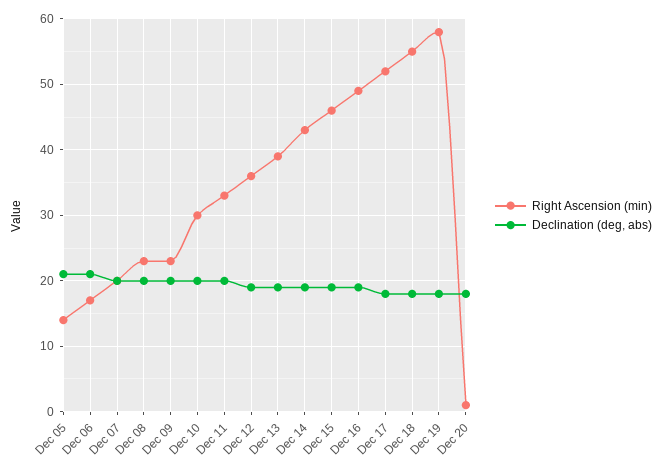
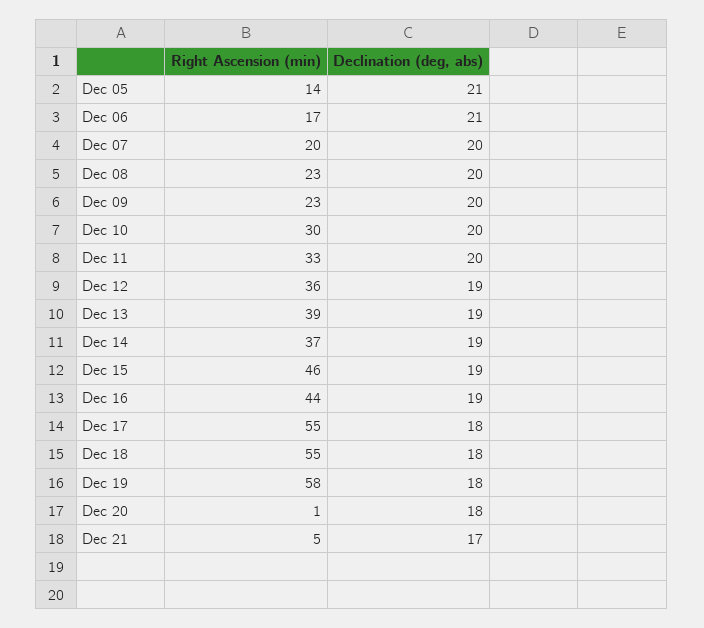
Right Ascension (min), Dec 14: 43 -> 37
Right Ascension (min), Dec 16: 49 -> 44
Right Ascension (min), Dec 17: 52 -> 55
Right Ascension (min), Dec 21: none -> 5
Declination (deg, abs), Dec 21: none -> 17

